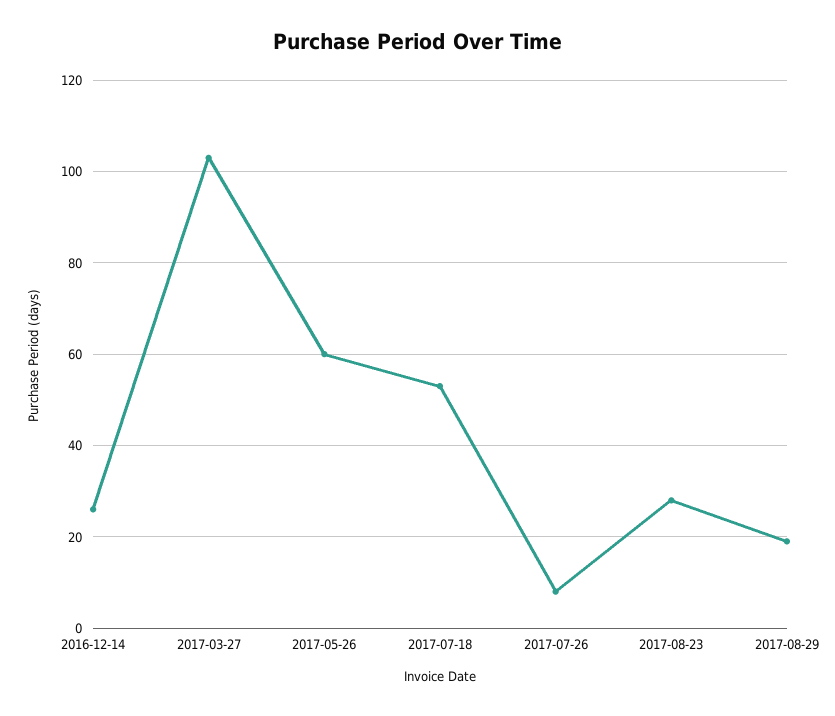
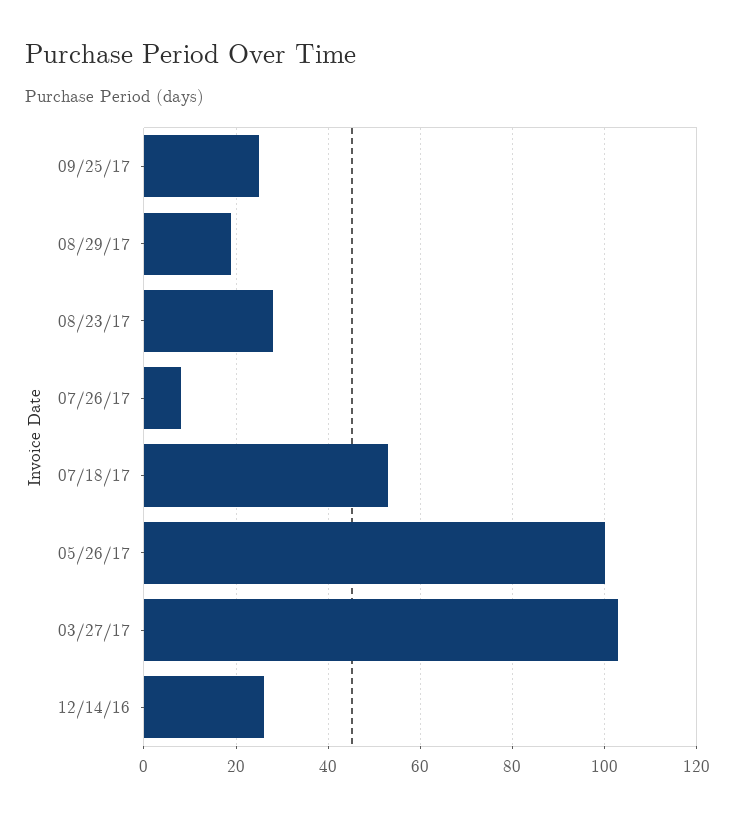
2017-05-26: 60 -> 100
09/25/17: none -> 25

